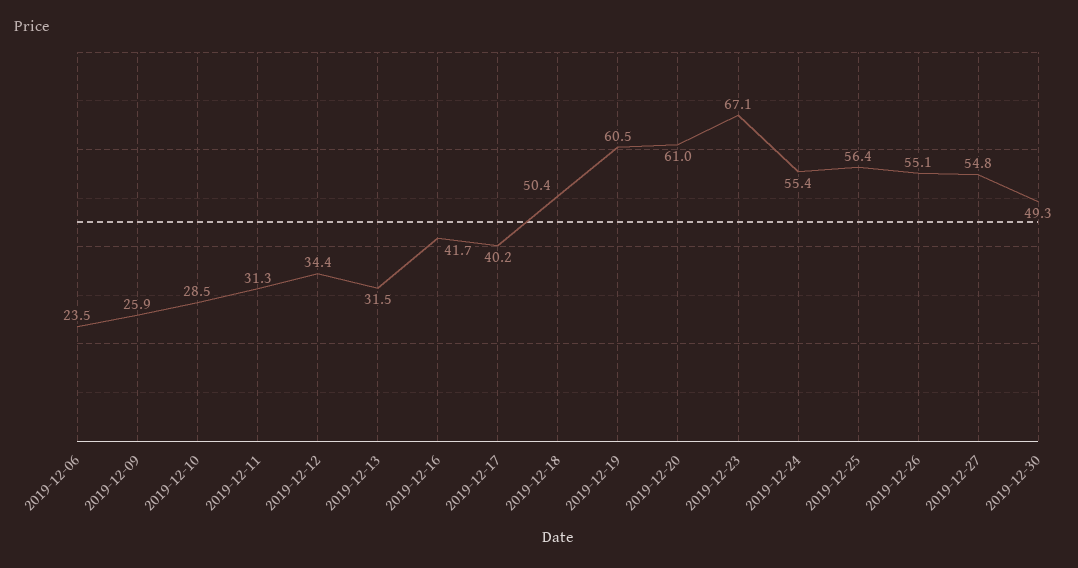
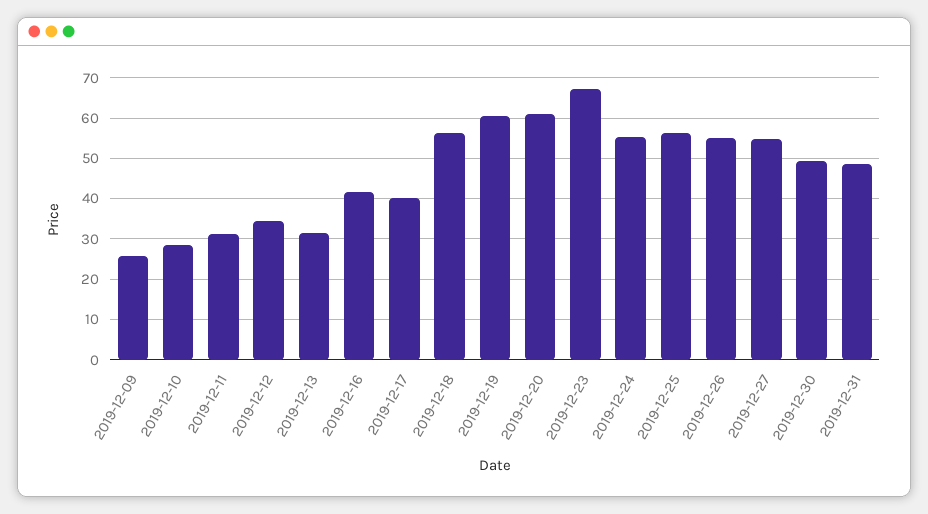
2019-12-06: 23.5 -> none
2019-12-18: 50.4 -> 56
2019-12-31: none -> 48

